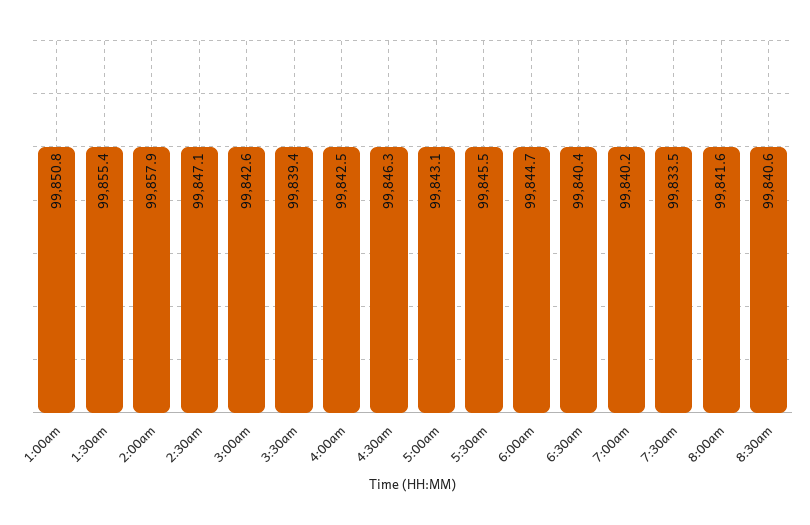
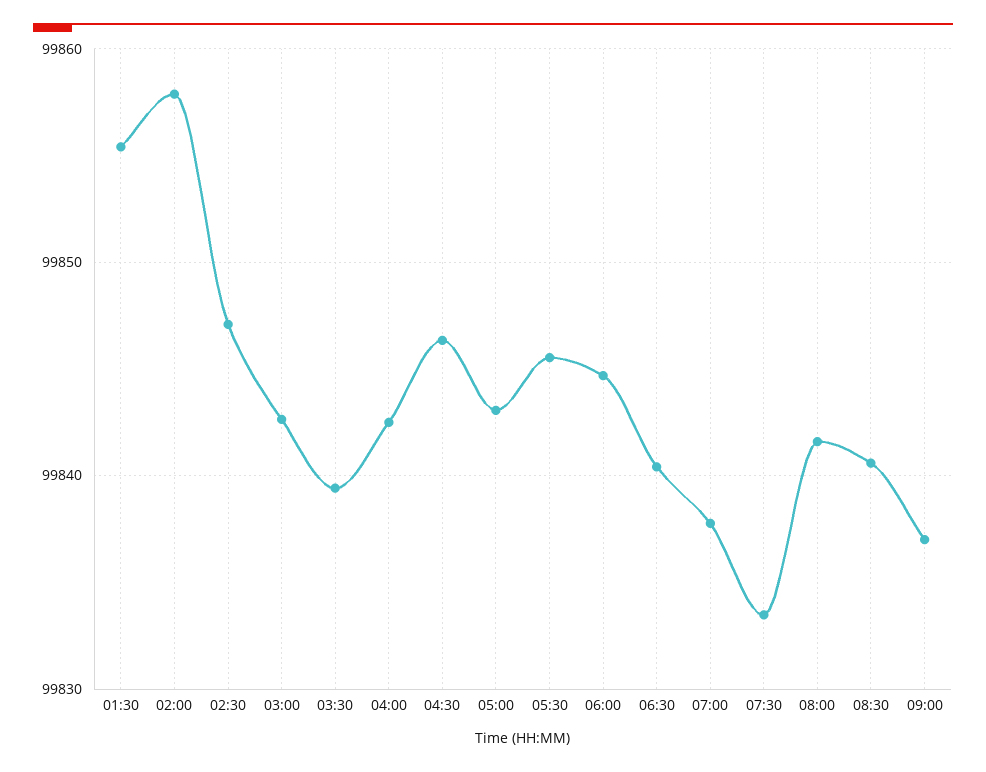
1:00am: 99850.8 -> none
7:00am: 99840.2 -> 99838
09:00: none -> 99837

